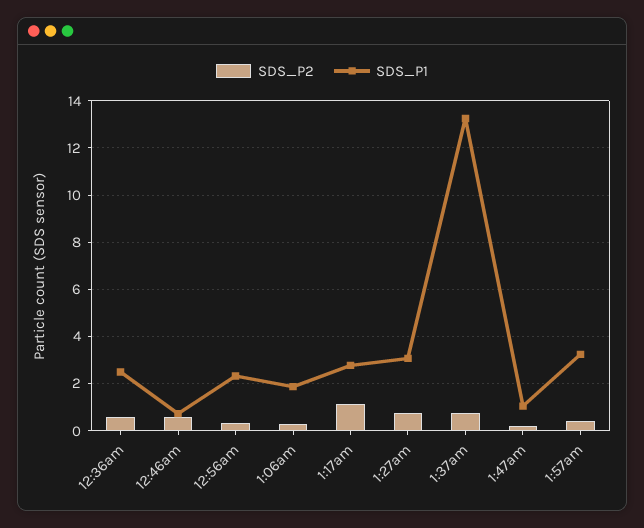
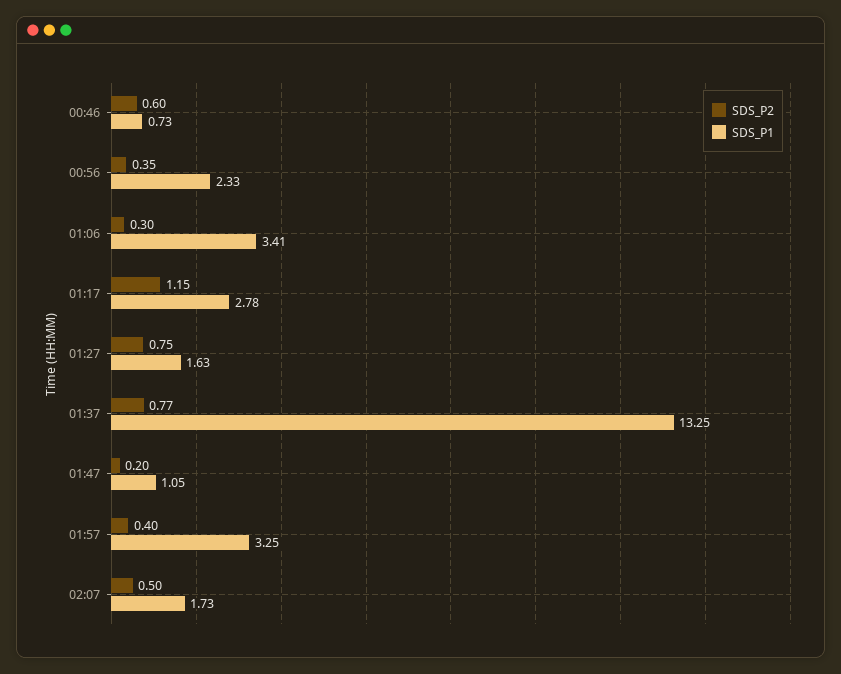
SDS_P2, 12:36am: 0.5 -> none
SDS_P1, 12:36am: 2.5 -> none
SDS_P1, 1:06am: 2 -> 3.41
SDS_P1, 1:27am: 3 -> 1.63
SDS_P2, 02:07: none -> 0.5
SDS_P1, 02:07: none -> 1.73

